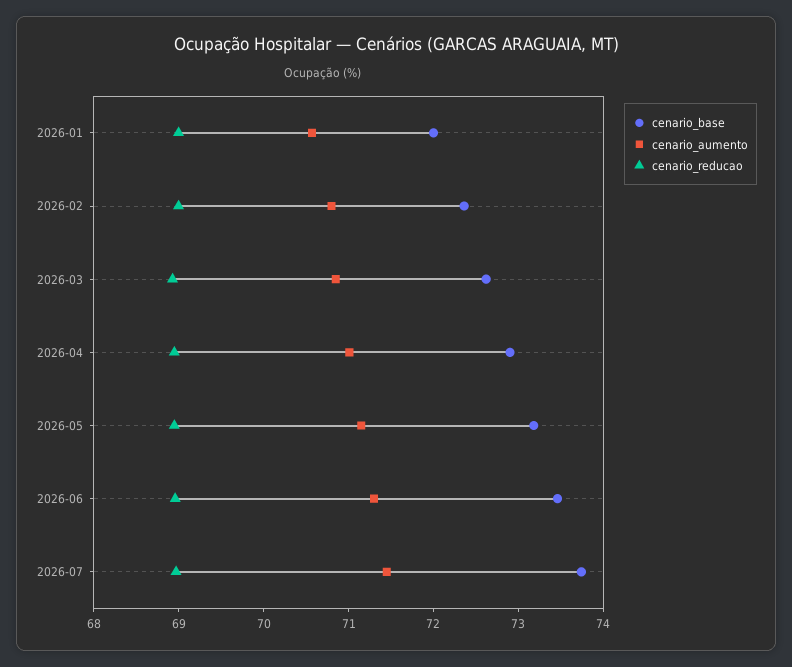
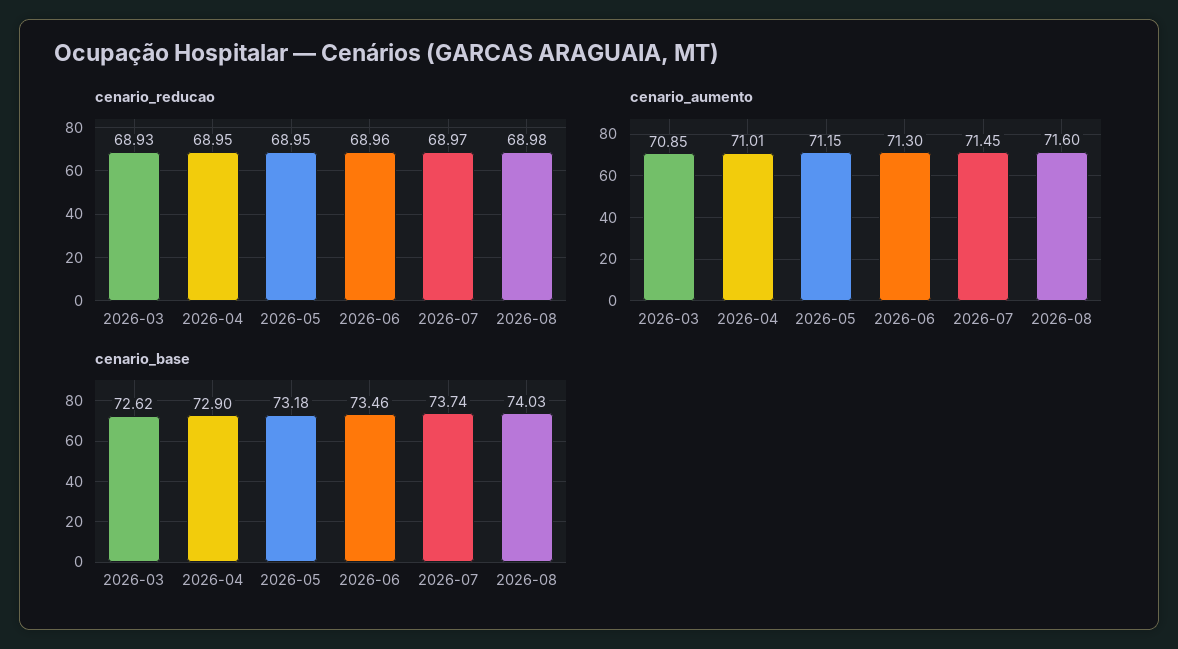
cenario_base, 2026-01: 72 -> none
cenario_aumento, 2026-01: 70.6 -> none
cenario_reducao, 2026-01: 69 -> none
cenario_base, 2026-02: 72.4 -> none
cenario_aumento, 2026-02: 70.8 -> none
cenario_reducao, 2026-02: 69 -> none
cenario_reducao, 2026-08: none -> 68.98
cenario_aumento, 2026-08: none -> 71.6
cenario_base, 2026-08: none -> 74.03

